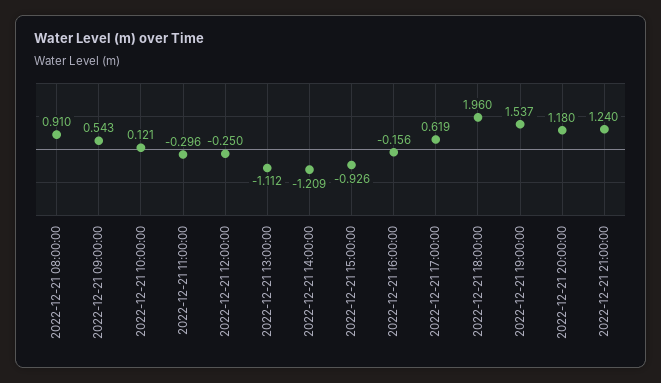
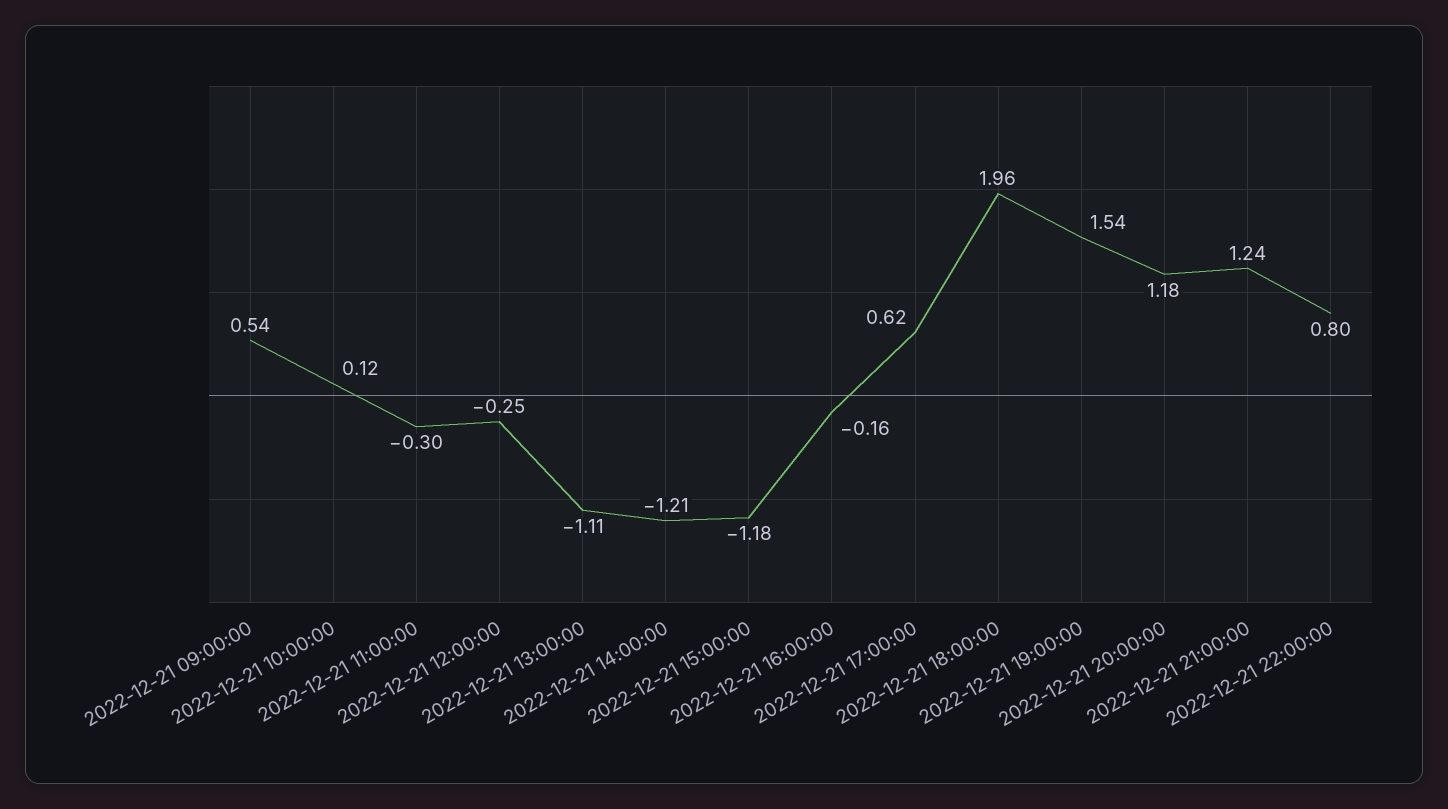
2022-12-21 08:00:00: 0.91 -> none
2022-12-21 15:00:00: -0.926 -> -1.18
2022-12-21 22:00:00: none -> 0.8

